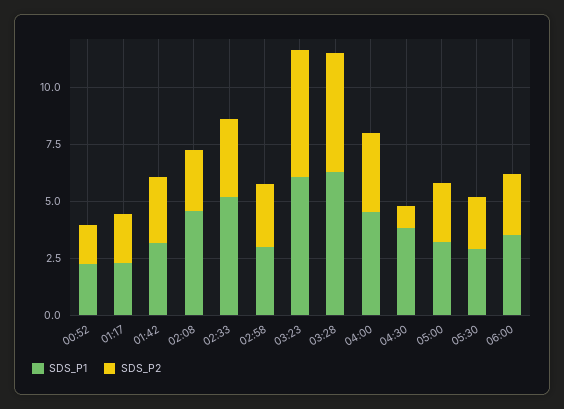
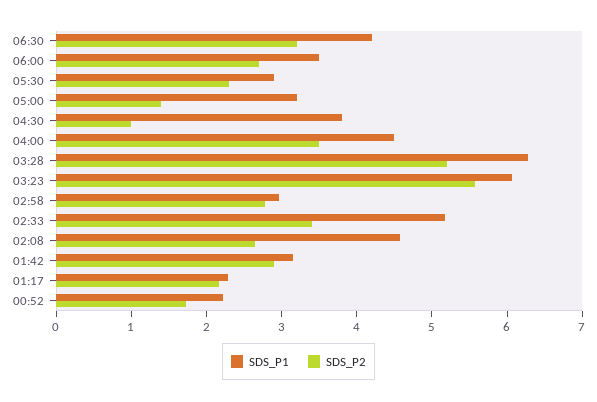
SDS_P2, 05:00: 2.5 -> 1.4
SDS_P1, 06:30: none -> 4.2
SDS_P2, 06:30: none -> 3.2

